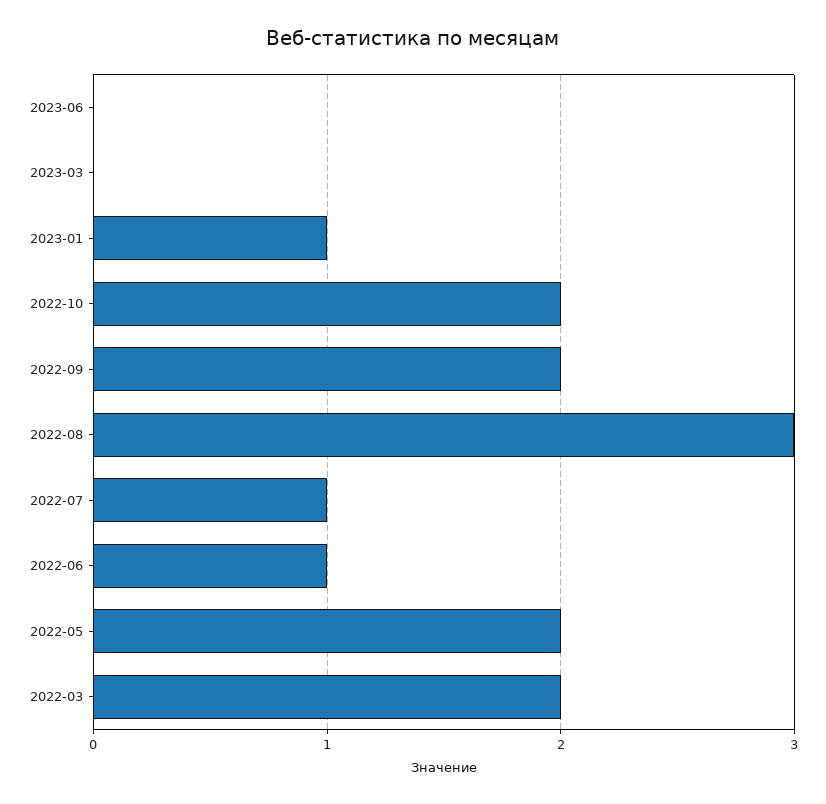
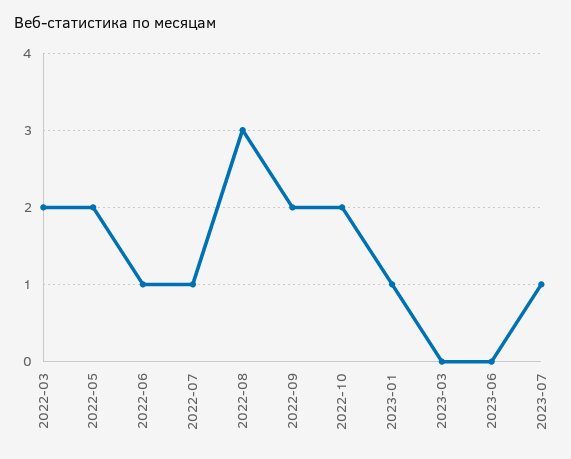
2023-07: none -> 1

